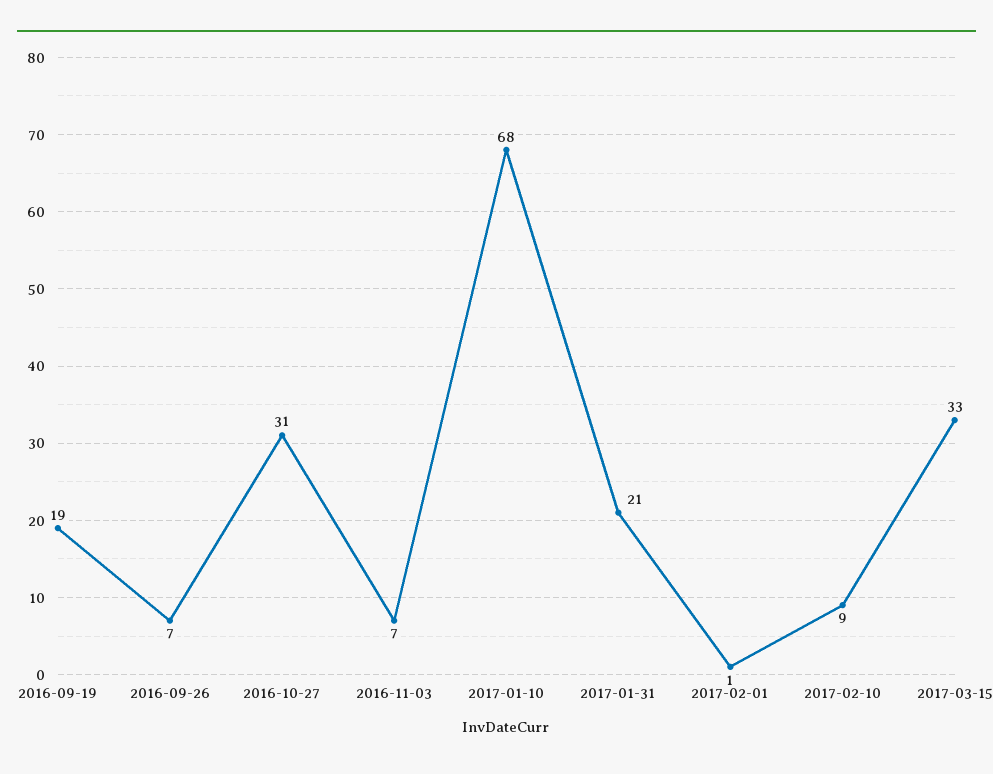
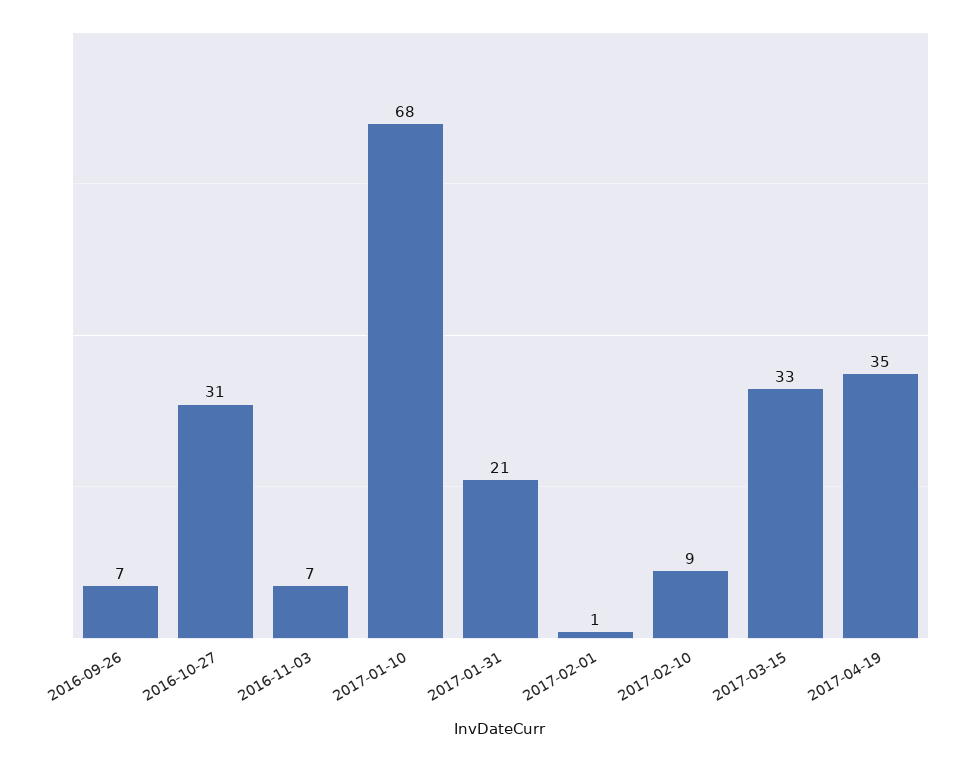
2016-09-19: 19 -> none
2017-04-19: none -> 35

